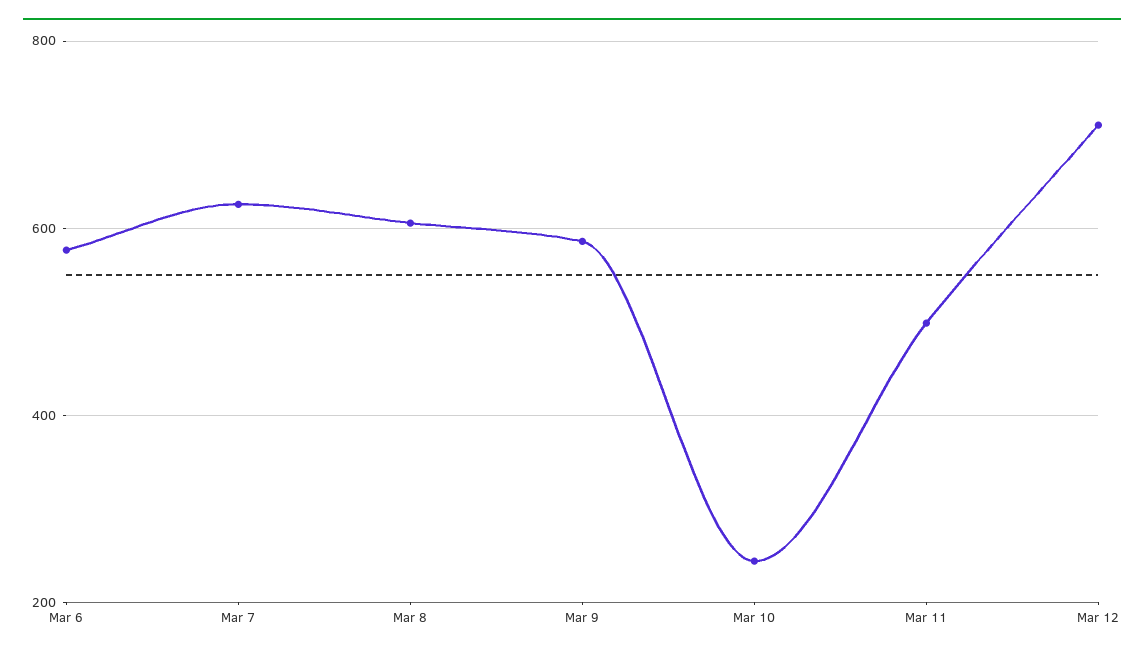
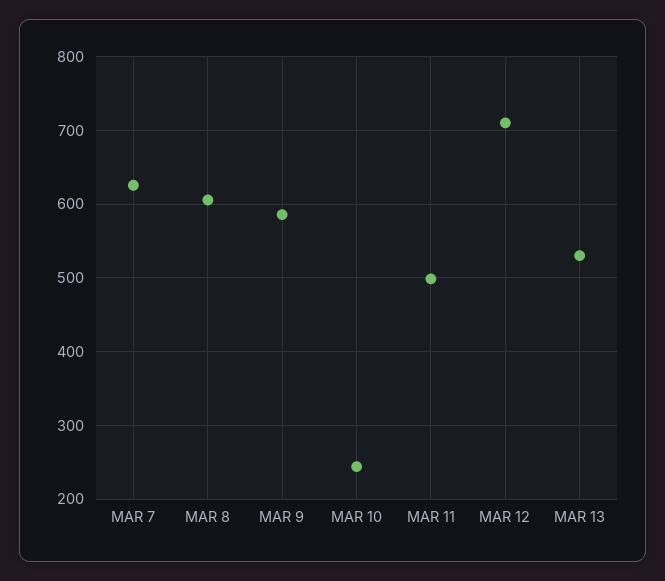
Mar 6: 580 -> none
MAR 13: none -> 530

